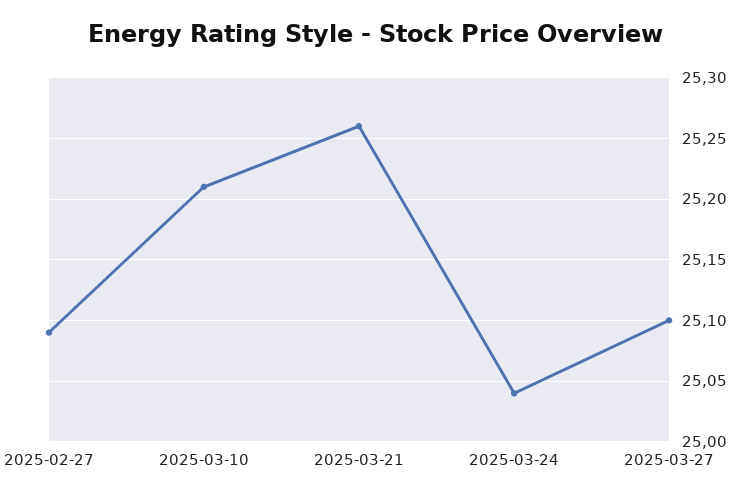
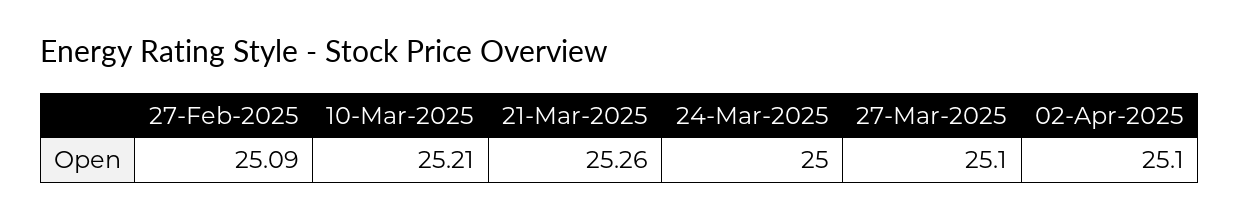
2025-03-24: 25.04 -> 25
02-Apr-2025: none -> 25.1

